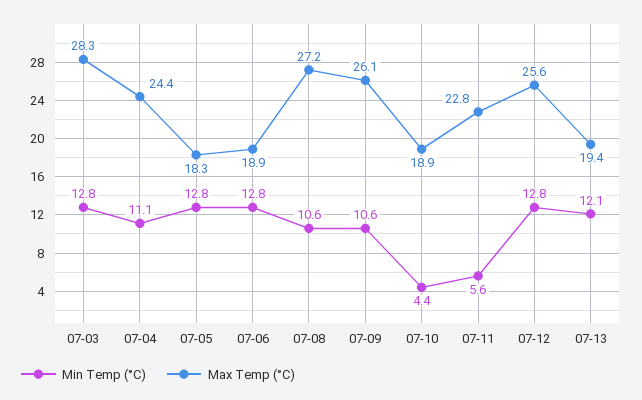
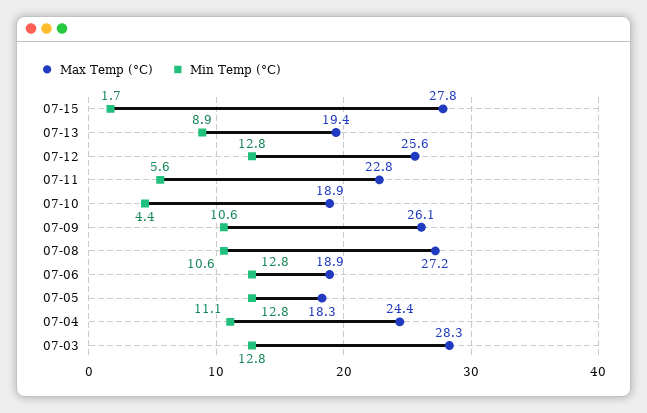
Min Temp (°C), 07-13: 12.1 -> 8.9
Max Temp (°C), 07-15: none -> 27.8
Min Temp (°C), 07-15: none -> 1.7

